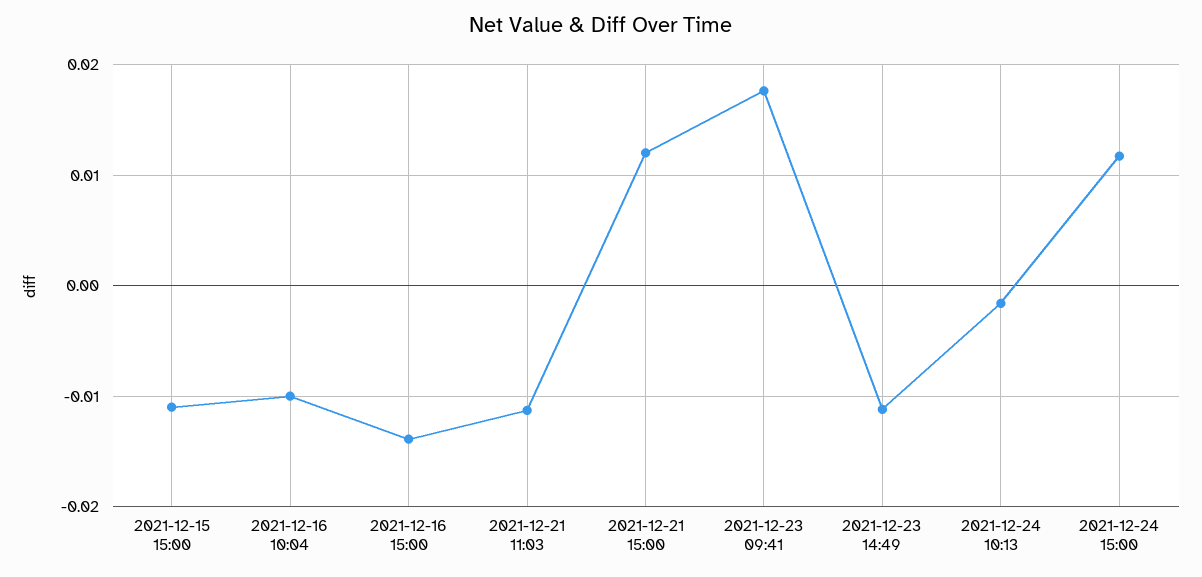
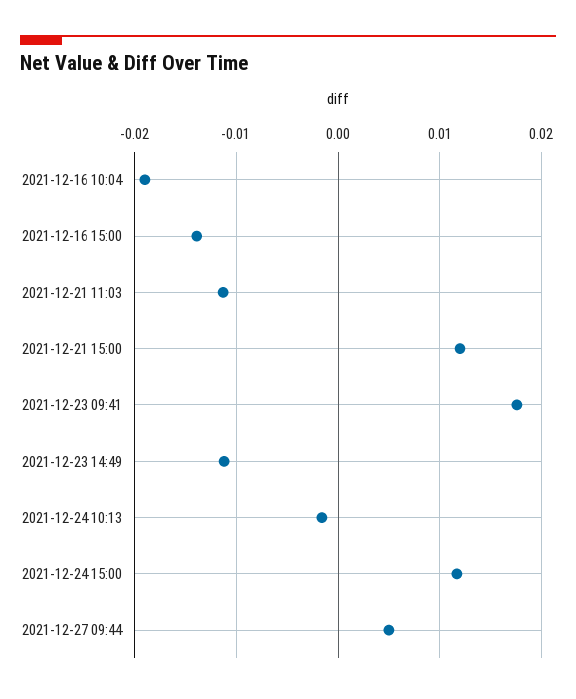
2021-12-15 15:00: -0.011 -> none
2021-12-16 10:04: -0.01 -> -0.019
2021-12-27 09:44: none -> 0.005

